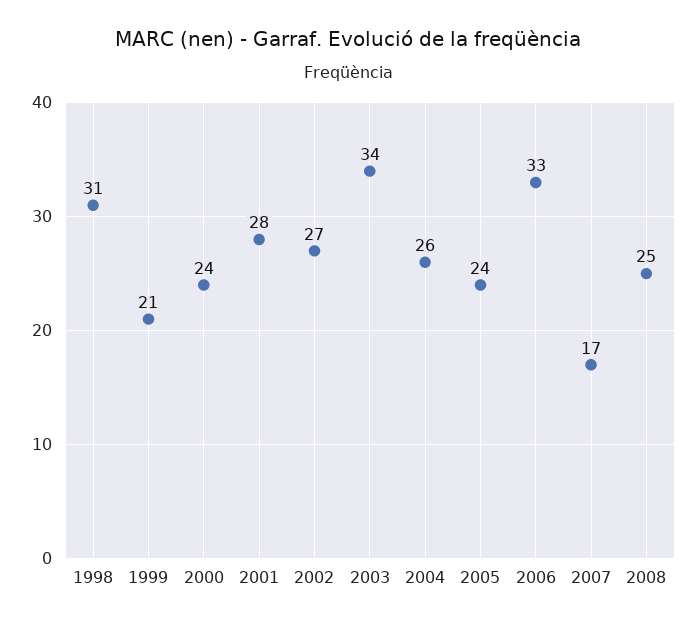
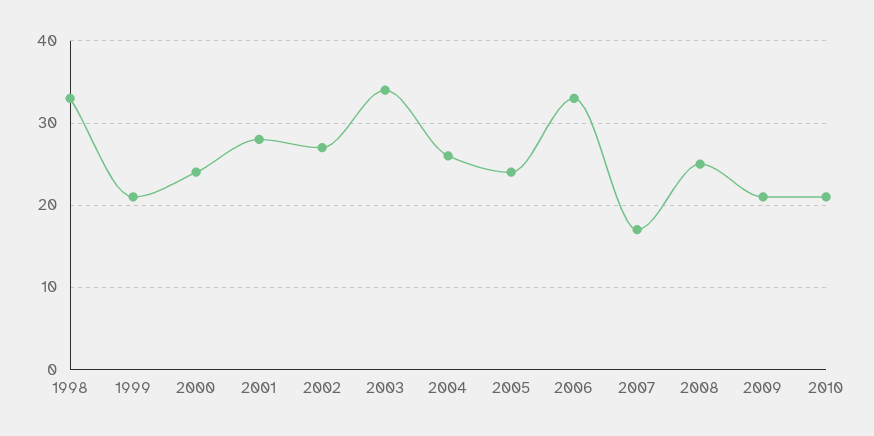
1998: 31 -> 33
2009: none -> 21
2010: none -> 21

